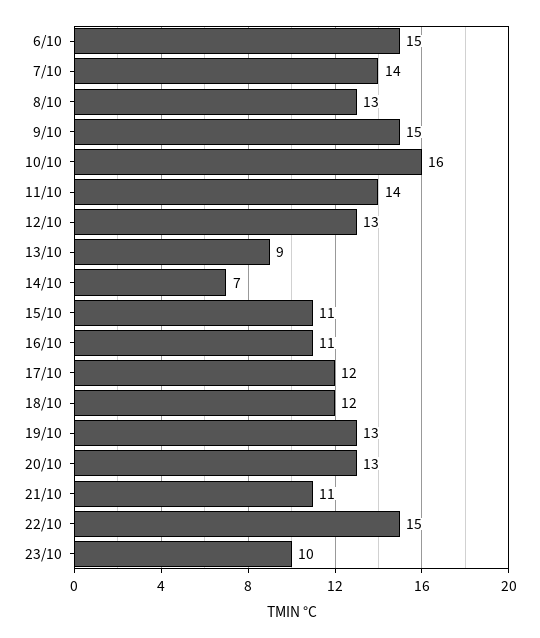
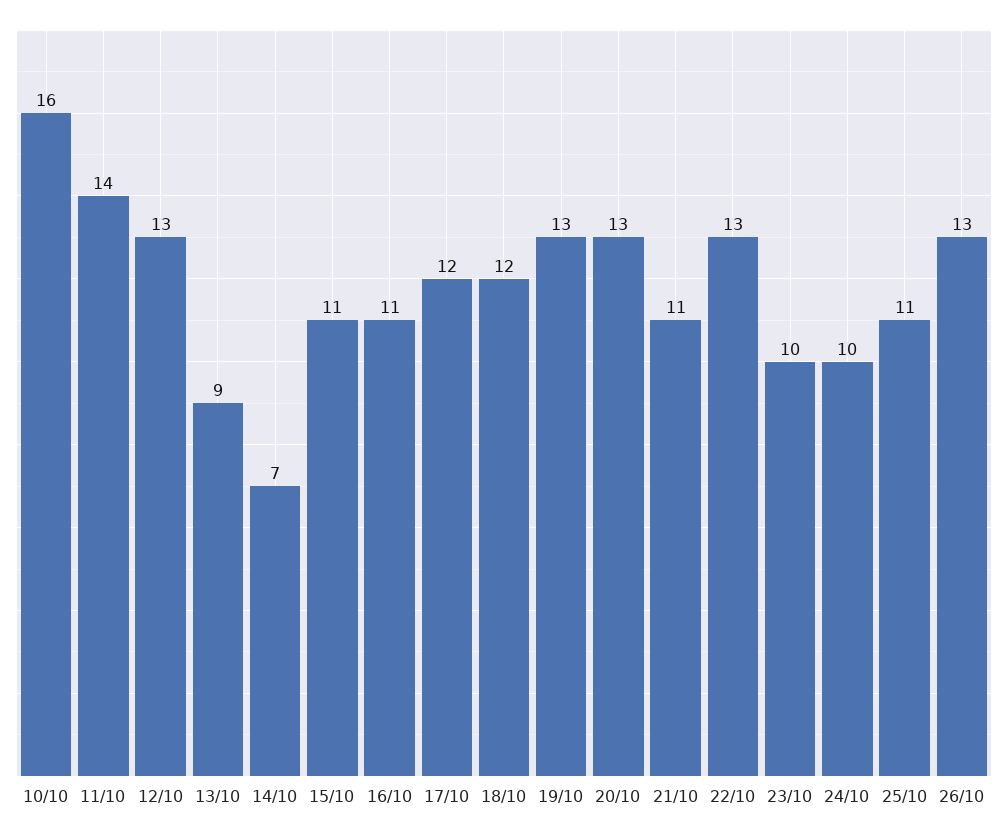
6/10: 15 -> none
7/10: 14 -> none
8/10: 13 -> none
9/10: 15 -> none
22/10: 15 -> 13
24/10: none -> 10
25/10: none -> 11
26/10: none -> 13

